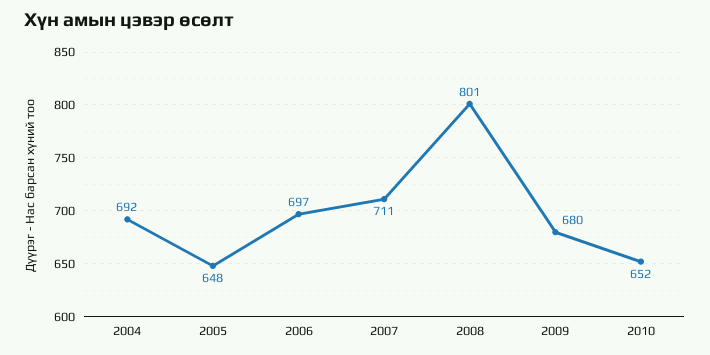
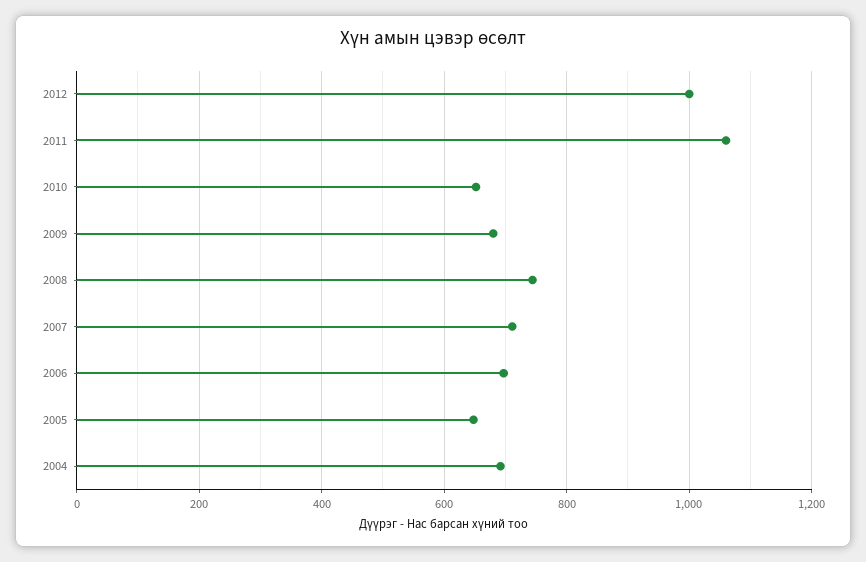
2008: 801 -> 740
2012: none -> 1000
2011: none -> 1060

